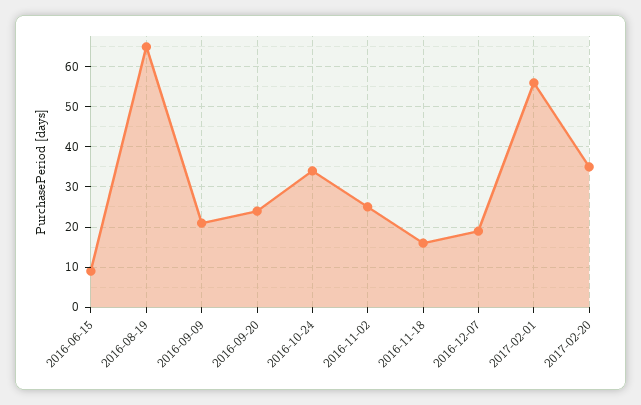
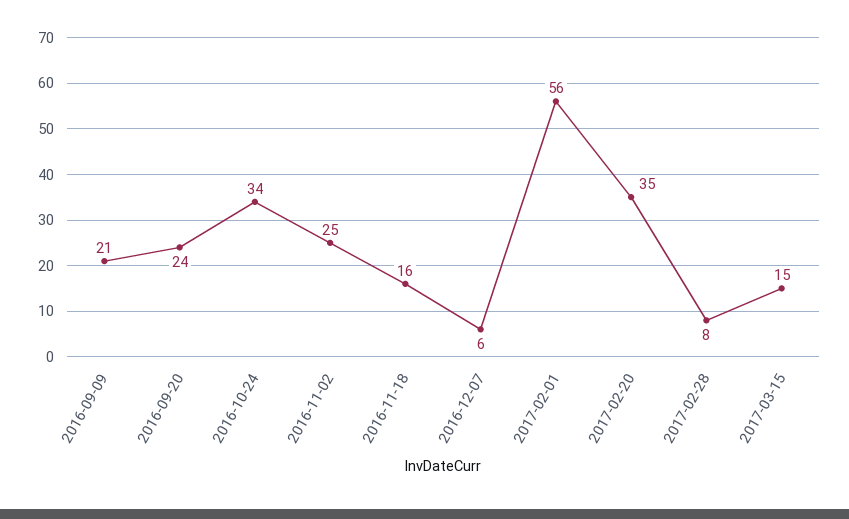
2016-06-15: 10 -> none
2016-08-19: 65 -> none
2016-12-07: 20 -> 6
2017-02-28: none -> 8
2017-03-15: none -> 15

